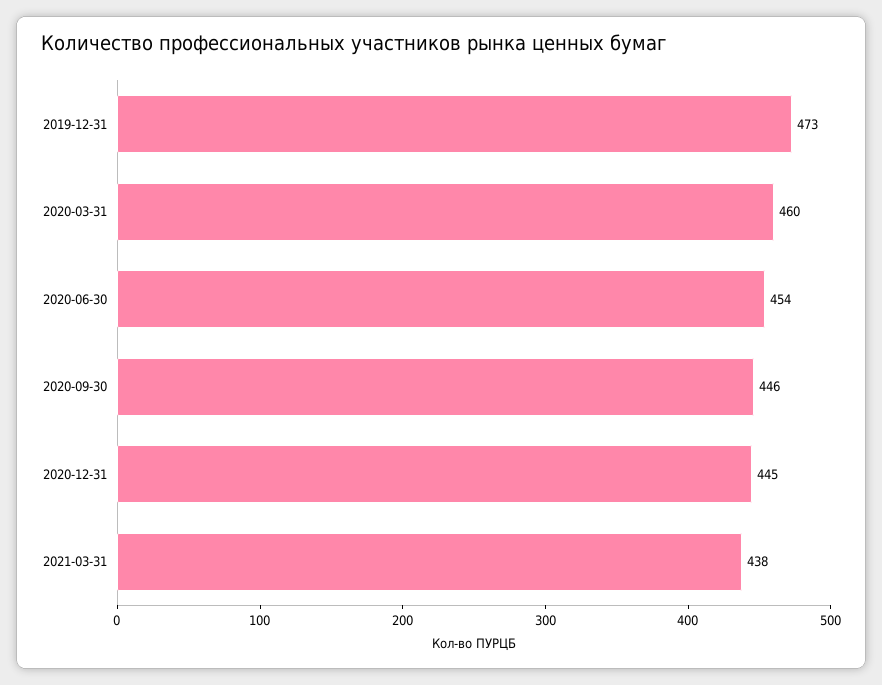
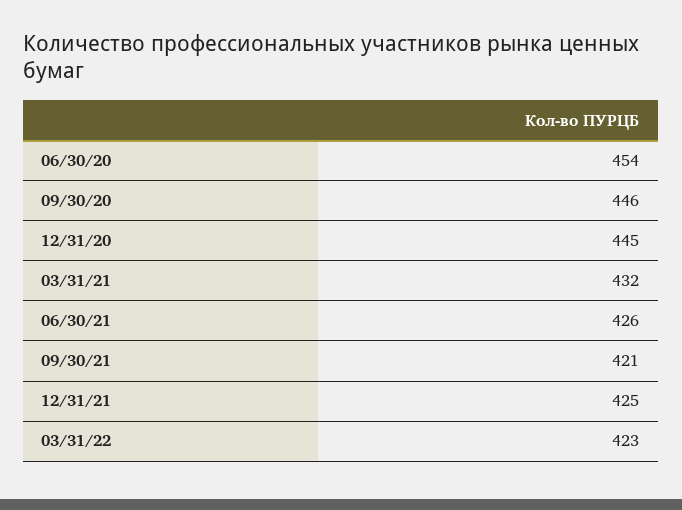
2019-12-31: 473 -> none
2020-03-31: 460 -> none
2021-03-31: 438 -> 432
06/30/21: none -> 426
09/30/21: none -> 421
12/31/21: none -> 425
03/31/22: none -> 423

